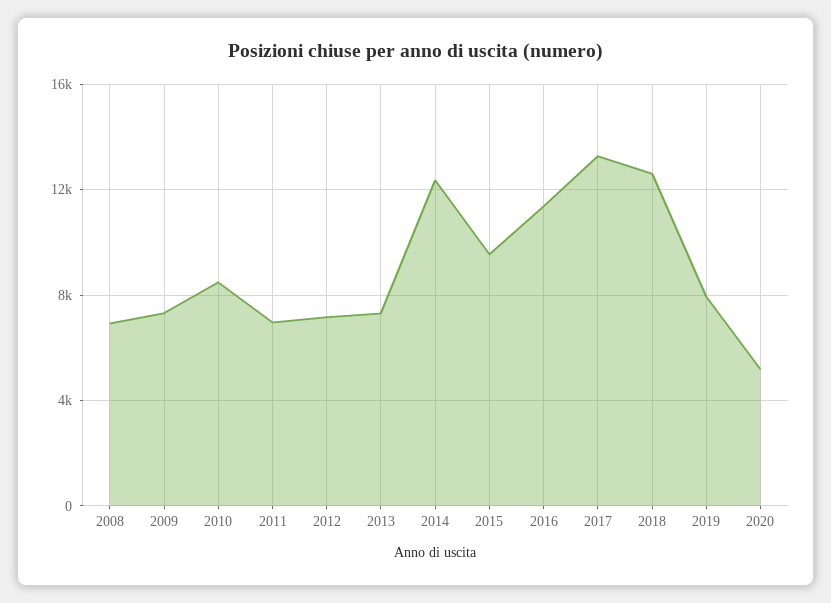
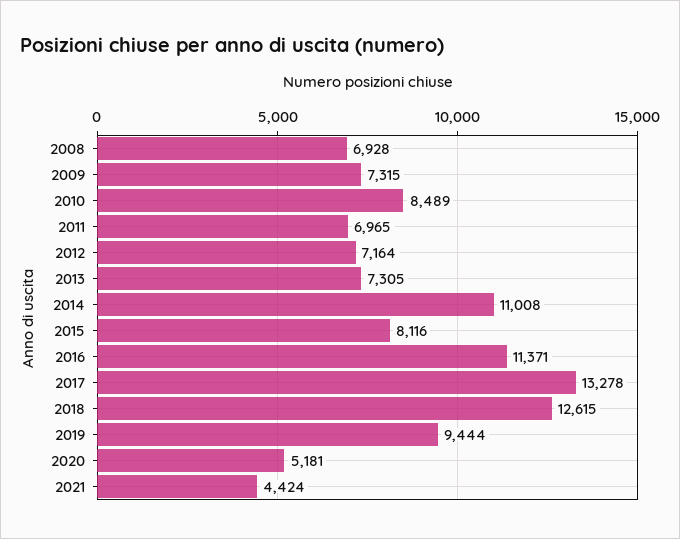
2014: 12500 -> 11008
2015: 9500 -> 8116
2019: 8000 -> 9444
2021: none -> 4424

